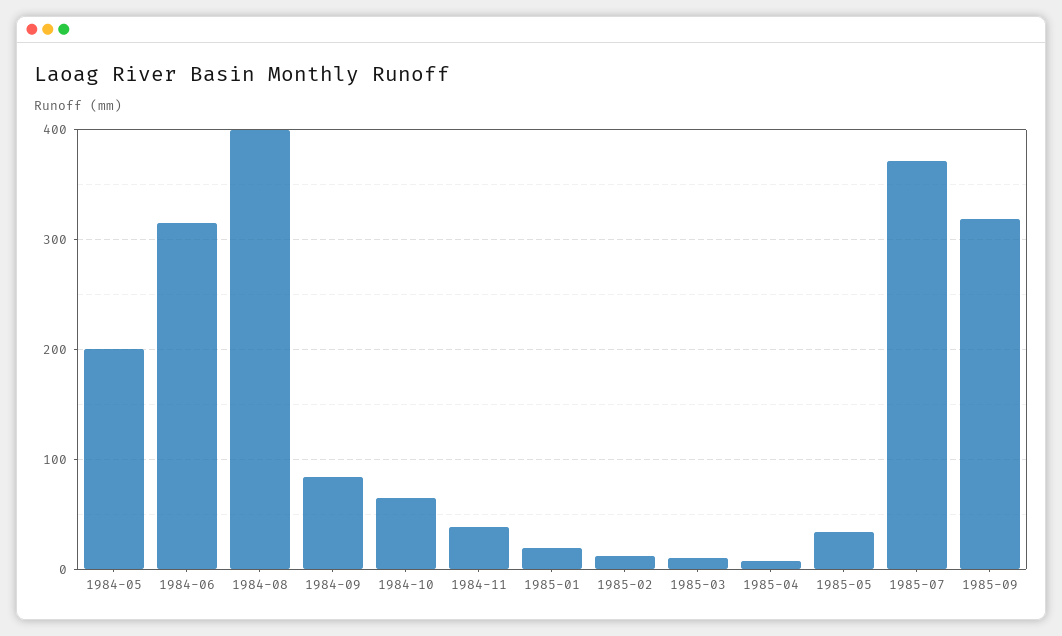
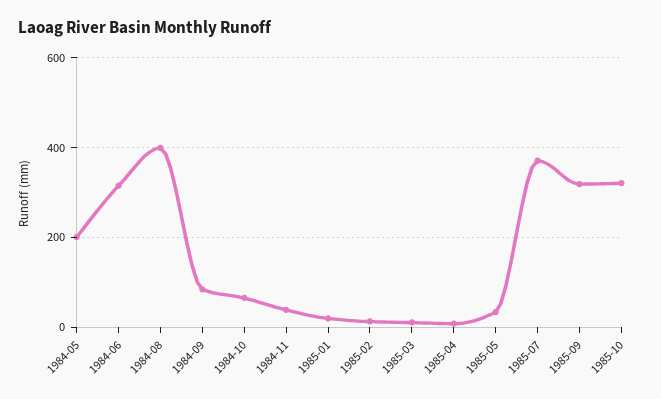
1985-10: none -> 320

